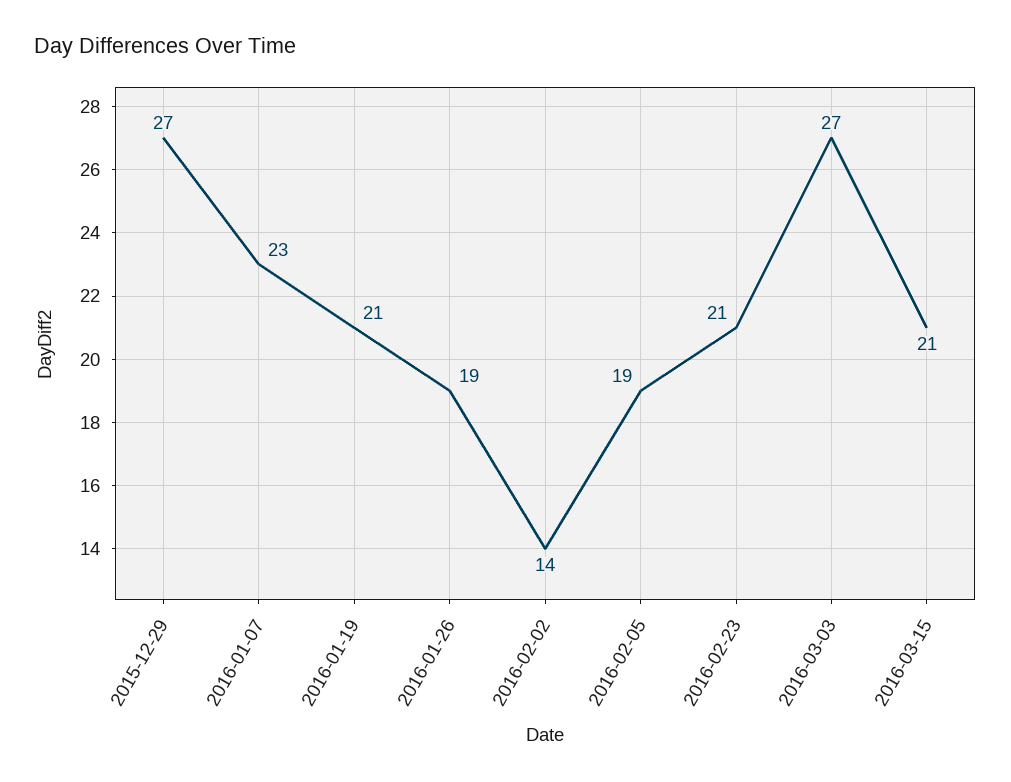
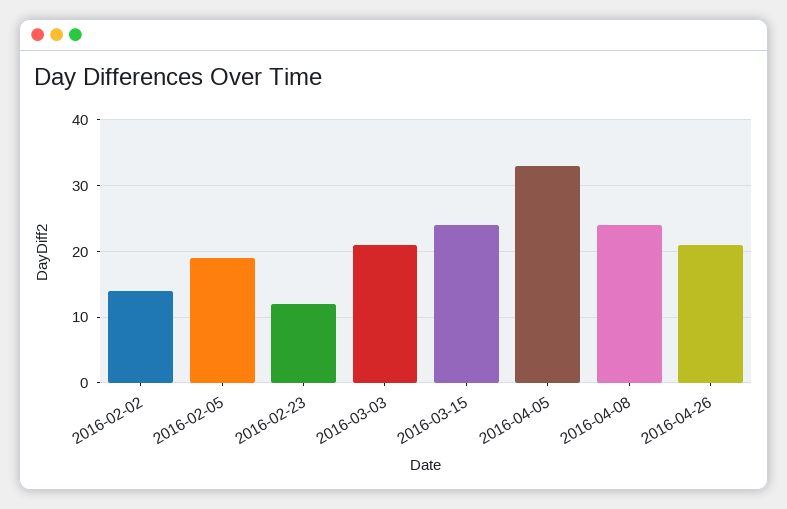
2015-12-29: 27 -> none
2016-01-07: 23 -> none
2016-01-19: 21 -> none
2016-01-26: 19 -> none
2016-02-23: 21 -> 12
2016-03-03: 27 -> 21
2016-03-15: 21 -> 24
2016-04-05: none -> 33
2016-04-08: none -> 24
2016-04-26: none -> 21

